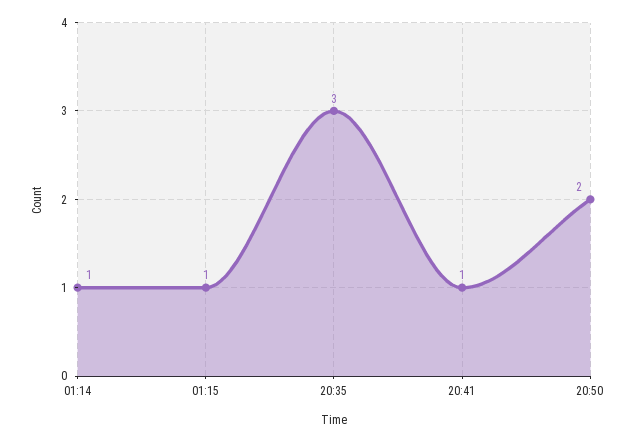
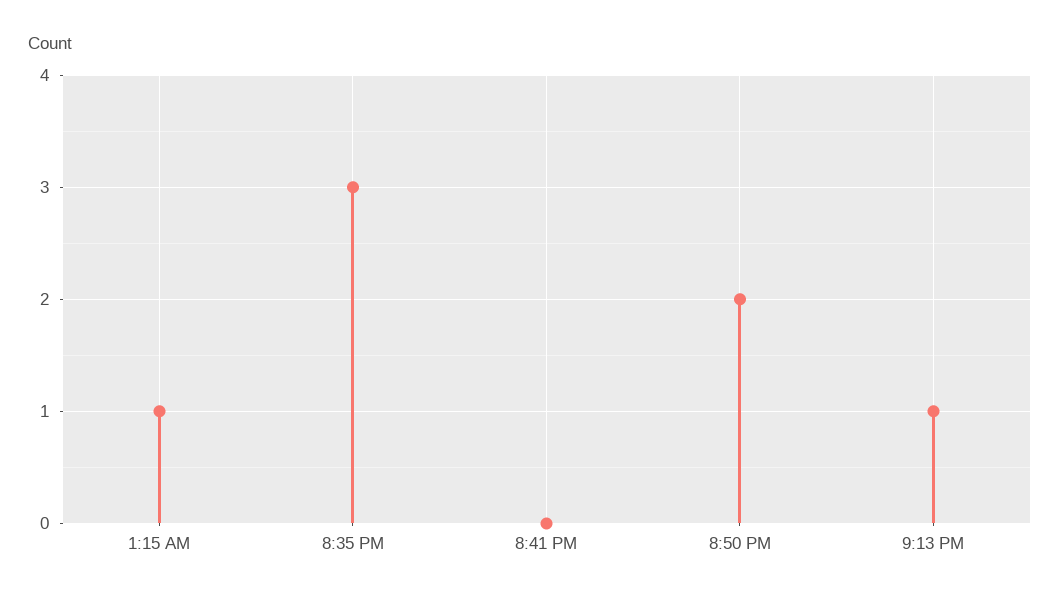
01:14: 1 -> none
20:41: 1 -> 0
9:13 PM: none -> 1

